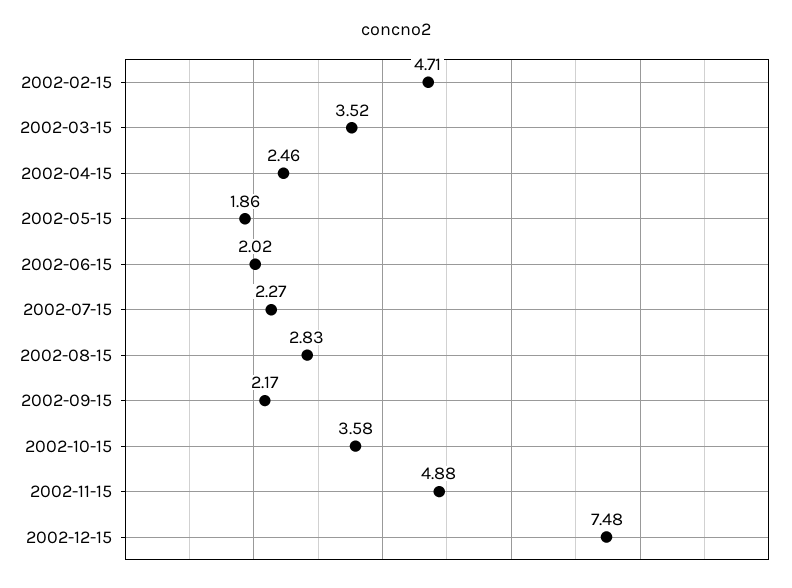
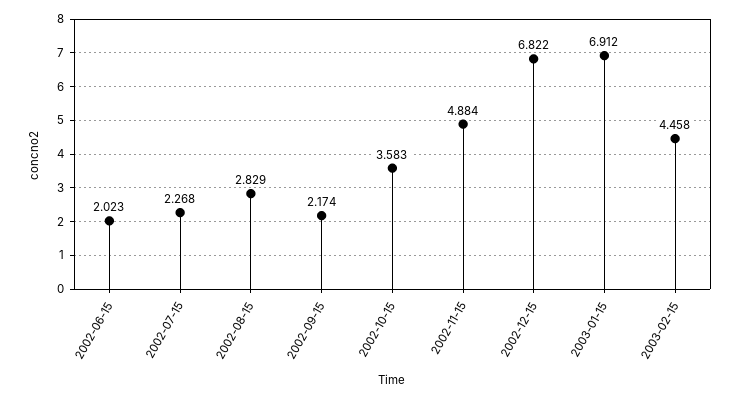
2002-02-15: 4.71 -> none
2002-03-15: 3.52 -> none
2002-04-15: 2.46 -> none
2002-05-15: 1.86 -> none
2002-12-15: 7.48 -> 6.822
2003-01-15: none -> 6.912
2003-02-15: none -> 4.458

